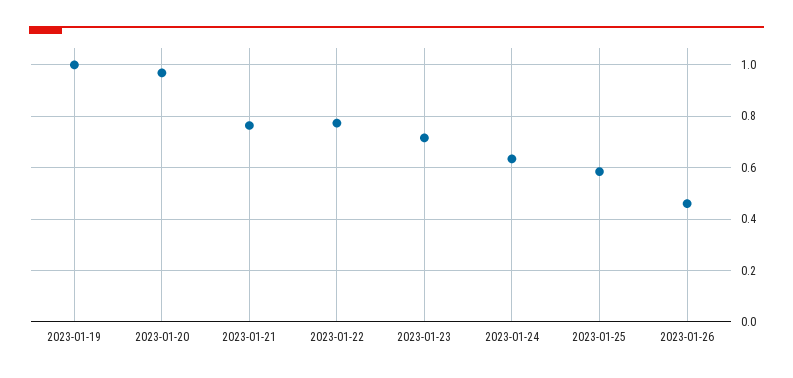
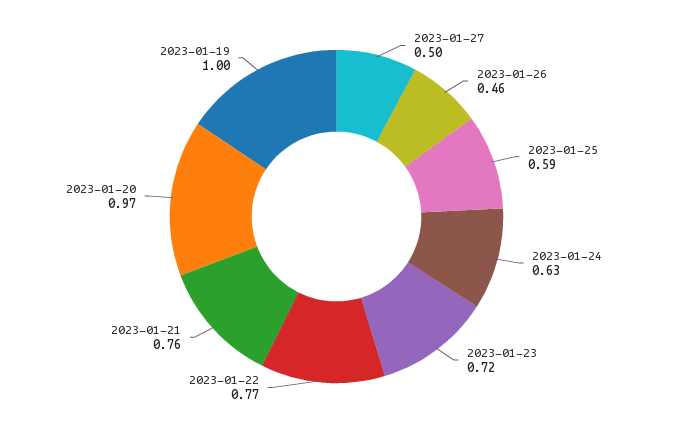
2023-01-27: none -> 0.5

